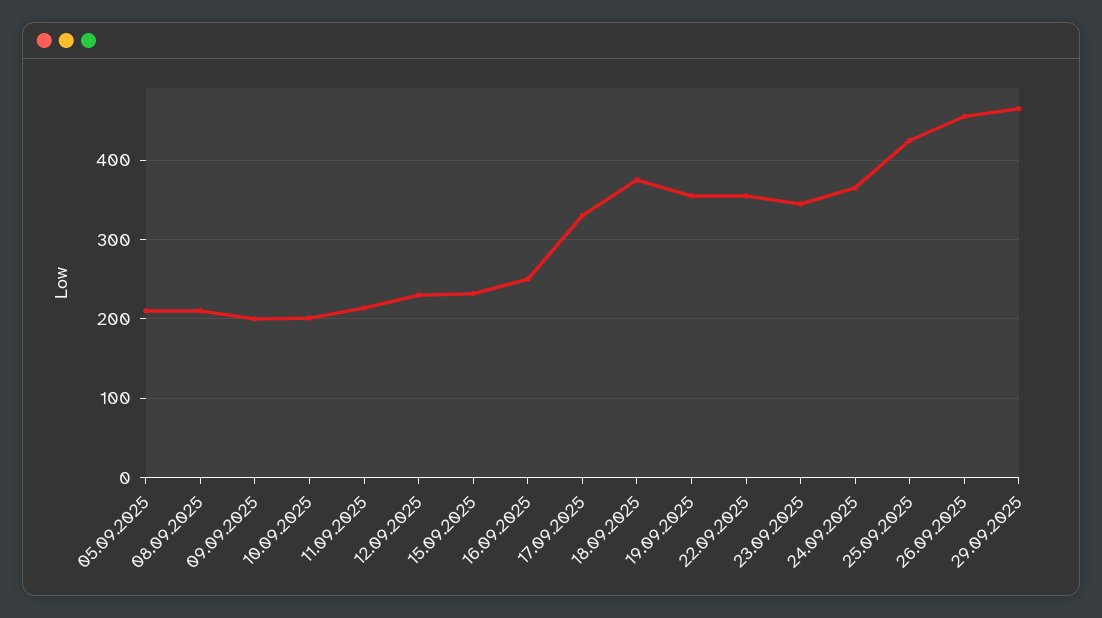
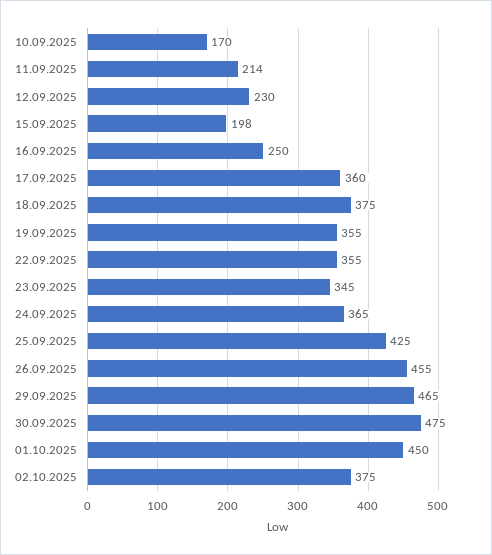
05.09.2025: 210 -> none
08.09.2025: 210 -> none
09.09.2025: 200 -> none
10.09.2025: 200 -> 170
15.09.2025: 230 -> 198
17.09.2025: 330 -> 360
30.09.2025: none -> 475
01.10.2025: none -> 450
02.10.2025: none -> 375

